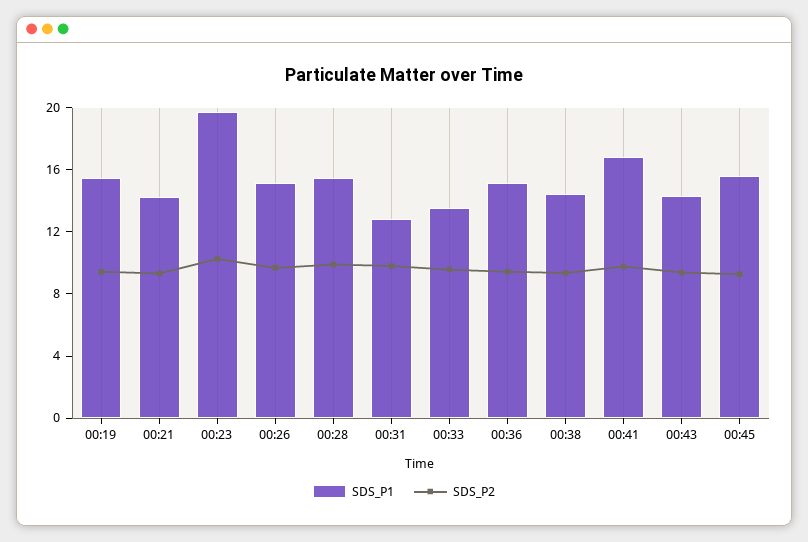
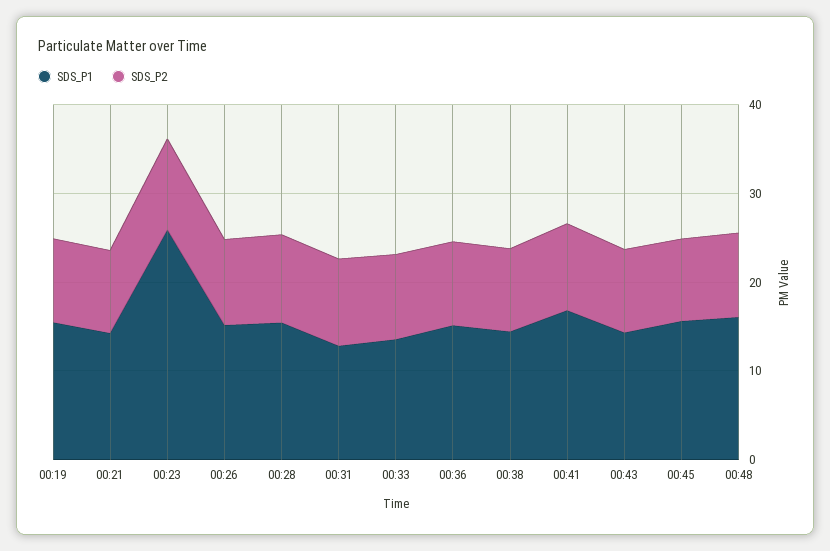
SDS_P1, 00:23: 20 -> 26
SDS_P1, 00:48: none -> 16
SDS_P2, 00:48: none -> 10

